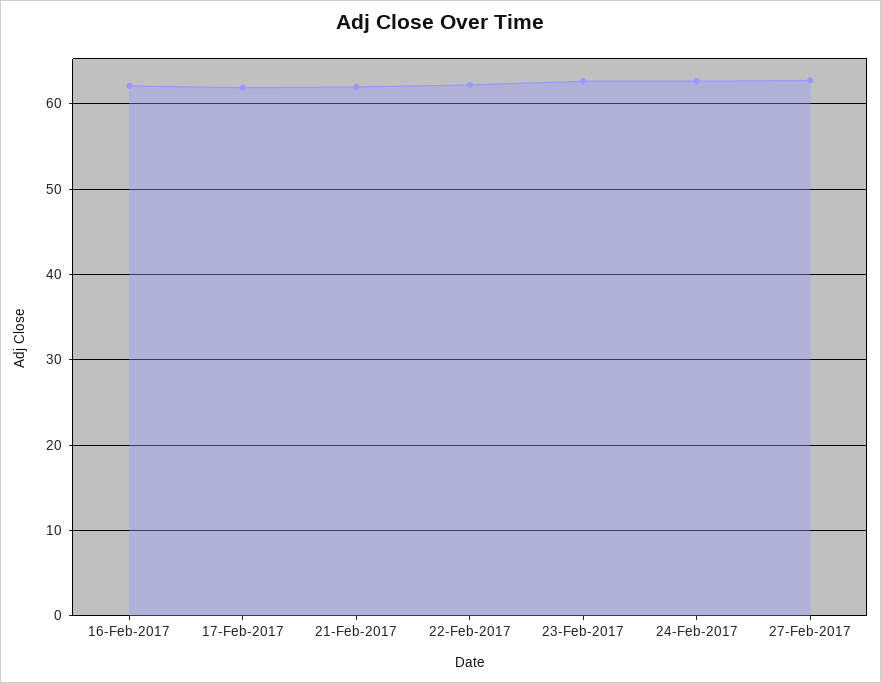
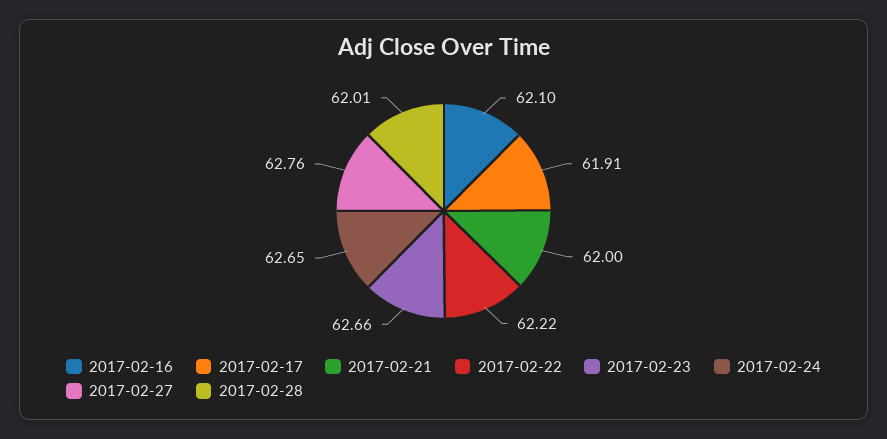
2017-02-28: none -> 62.01

